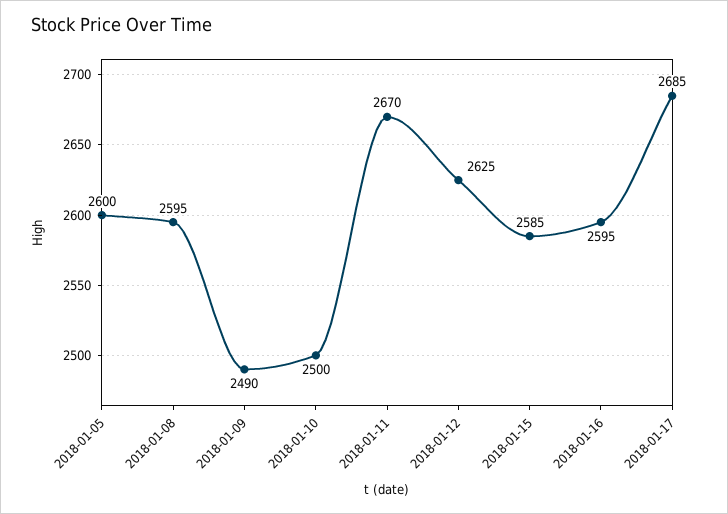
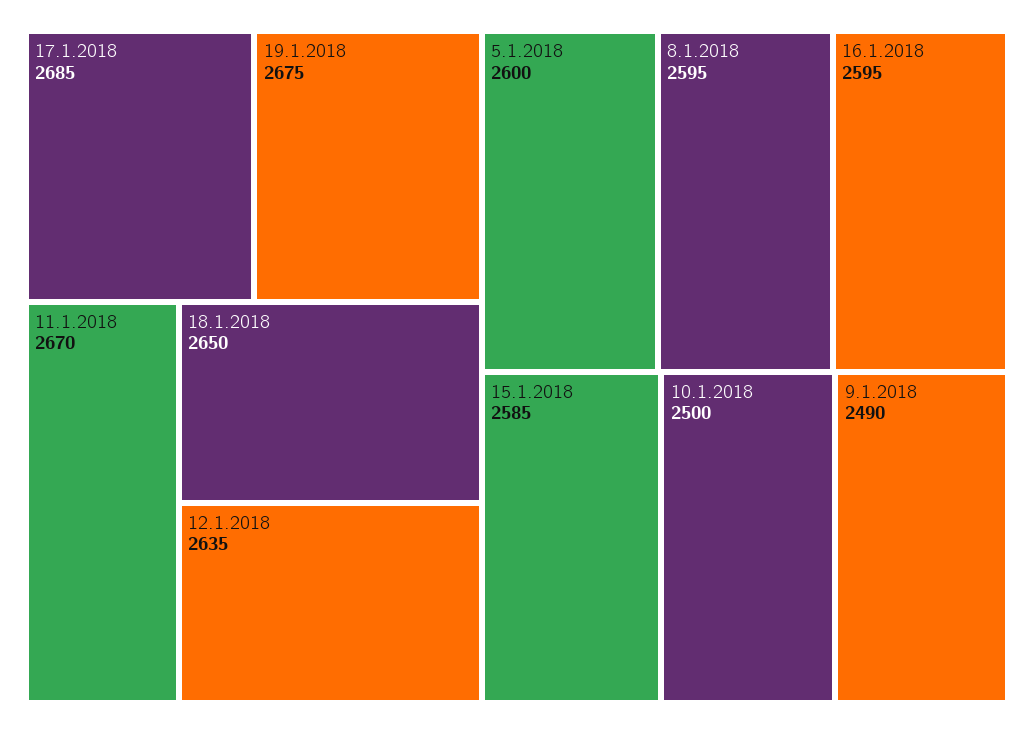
2018-01-12: 2625 -> 2635
19.1.2018: none -> 2675
18.1.2018: none -> 2650

